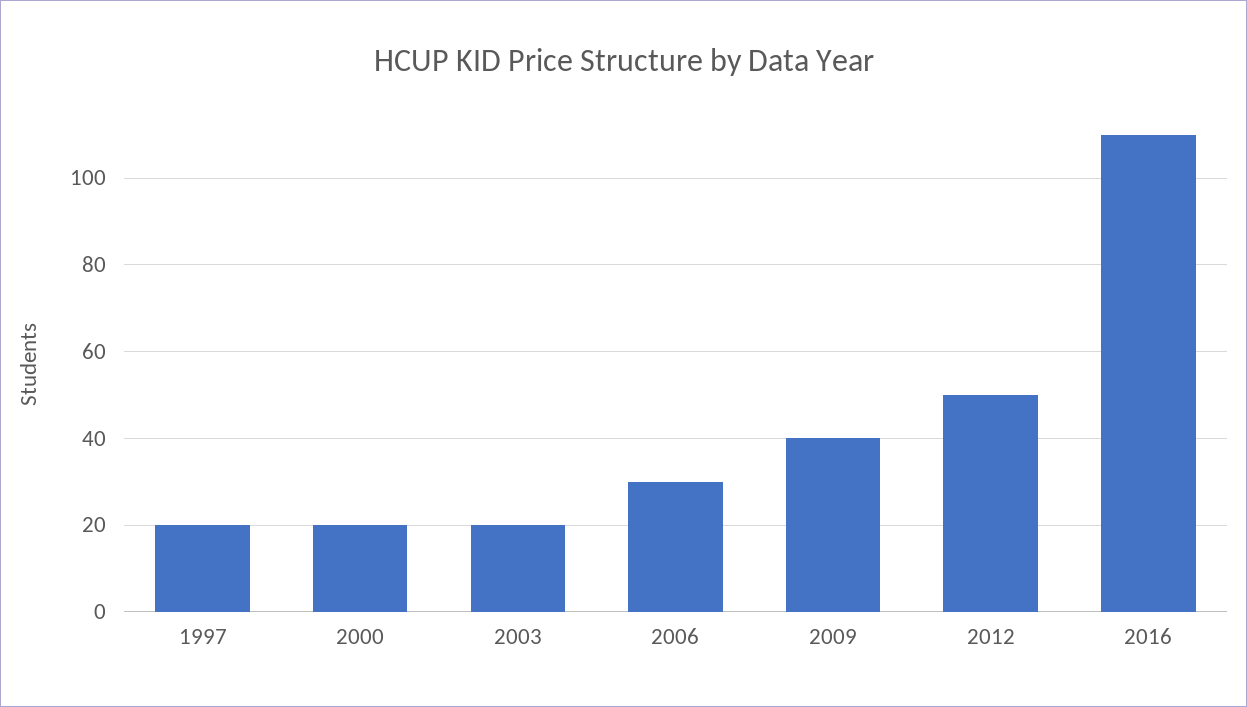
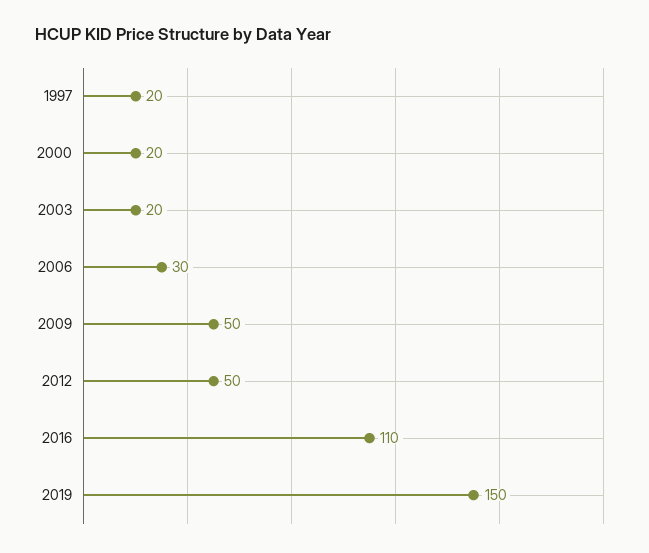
2009: 40 -> 50
2019: none -> 150

